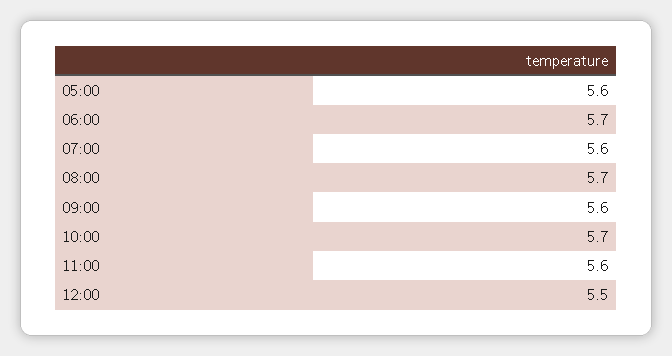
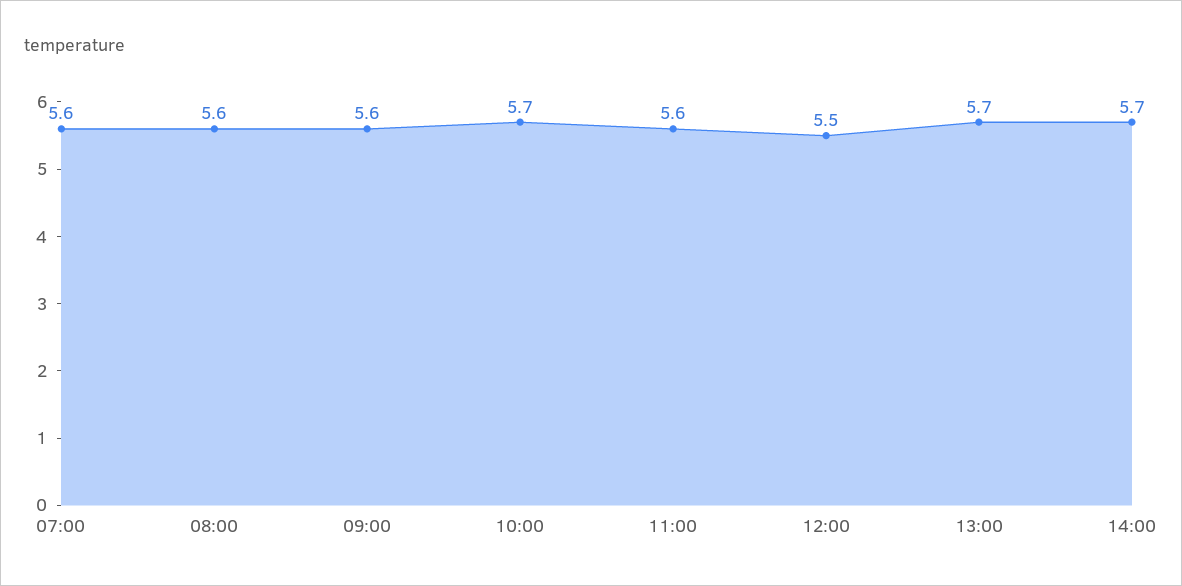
05:00: 5.6 -> none
06:00: 5.7 -> none
08:00: 5.7 -> 5.6
13:00: none -> 5.7
14:00: none -> 5.7

